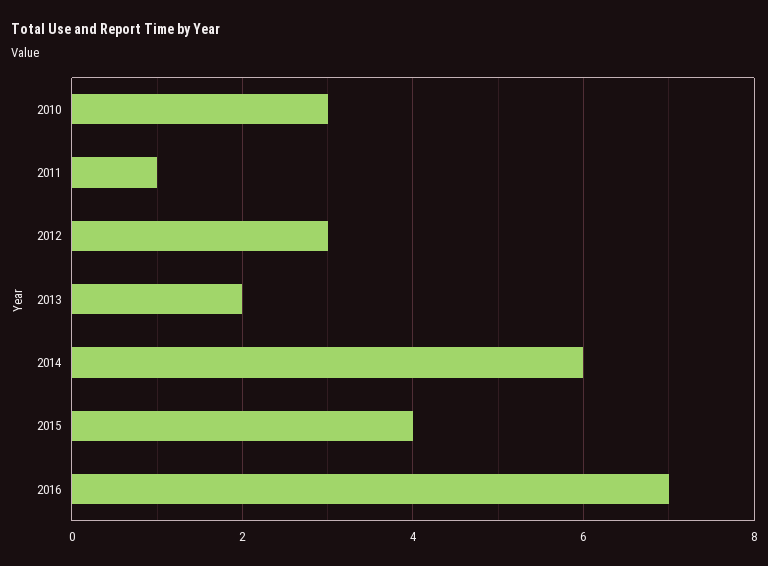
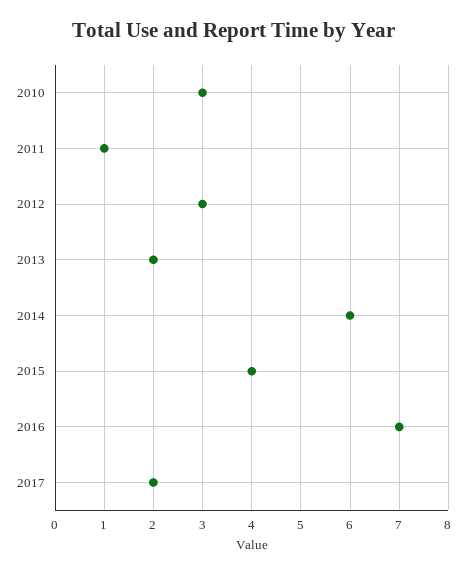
2017: none -> 2

